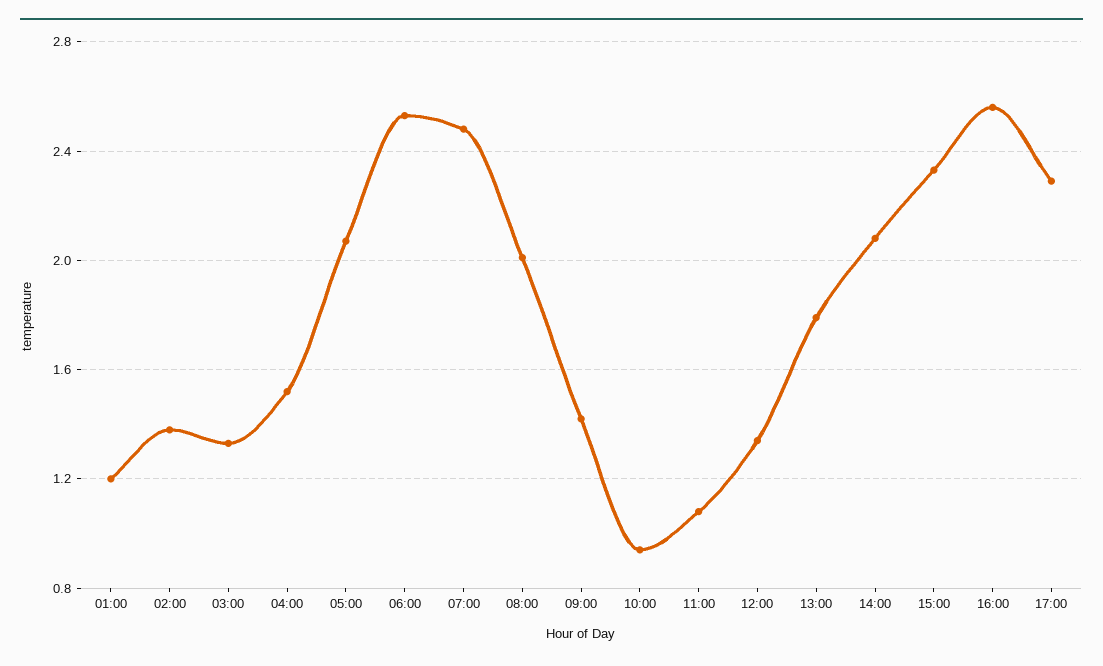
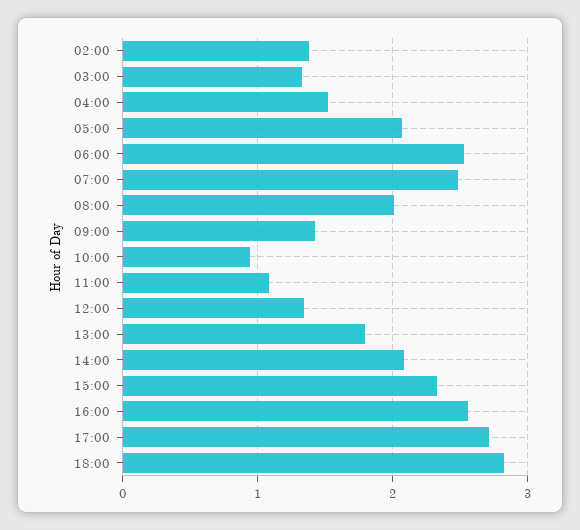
01:00: 1.2 -> none
17:00: 2.3 -> 2.7
18:00: none -> 2.8

